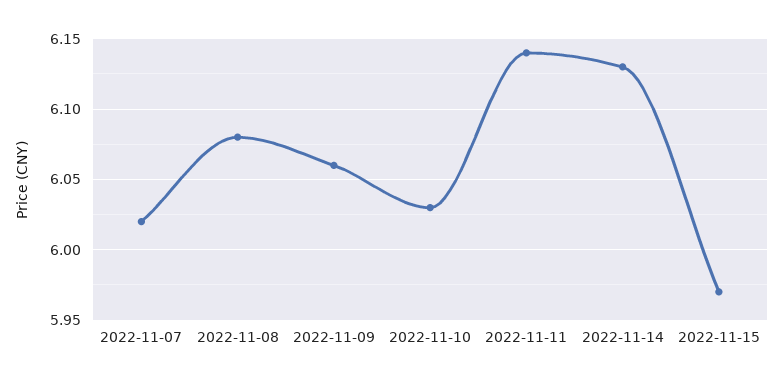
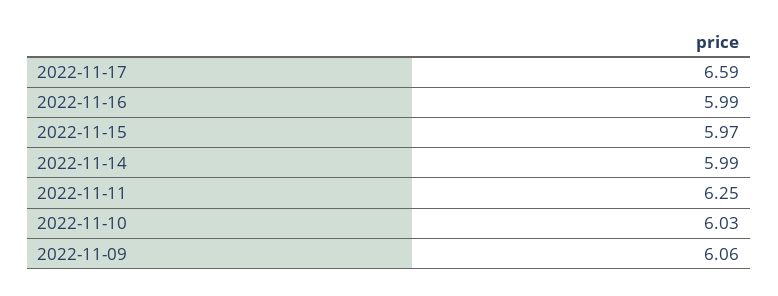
2022-11-07: 6.02 -> none
2022-11-08: 6.08 -> none
2022-11-11: 6.14 -> 6.25
2022-11-14: 6.13 -> 5.99
2022-11-17: none -> 6.59
2022-11-16: none -> 5.99

